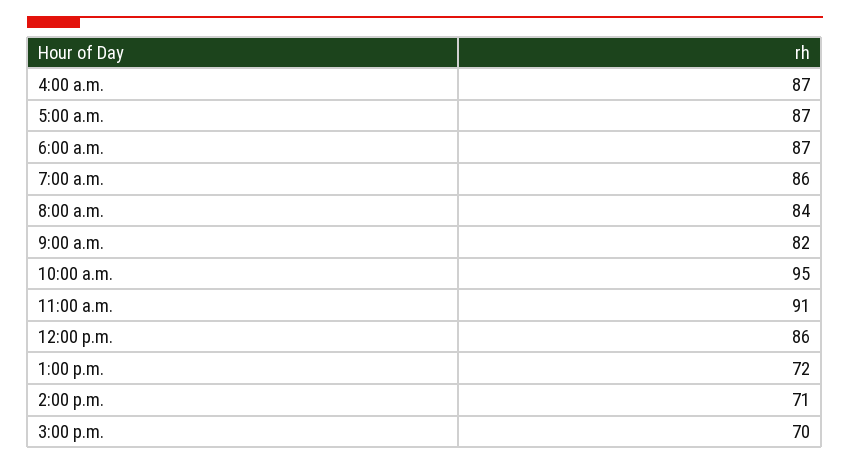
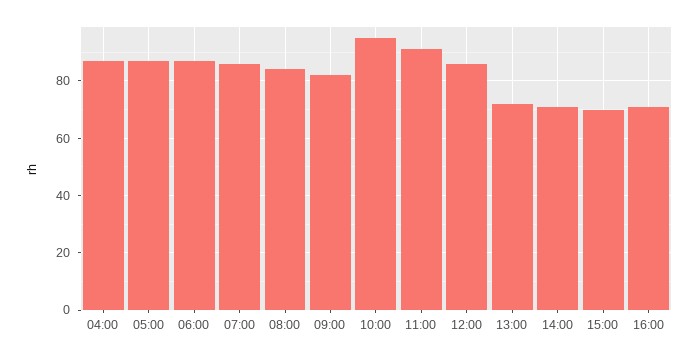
16:00: none -> 70

